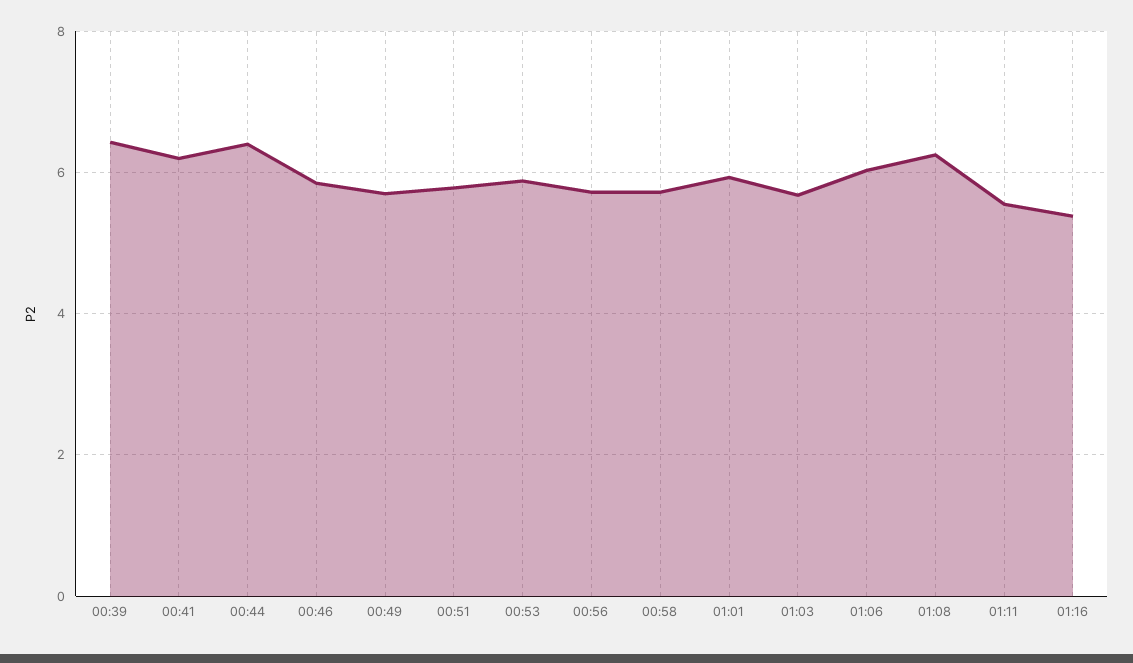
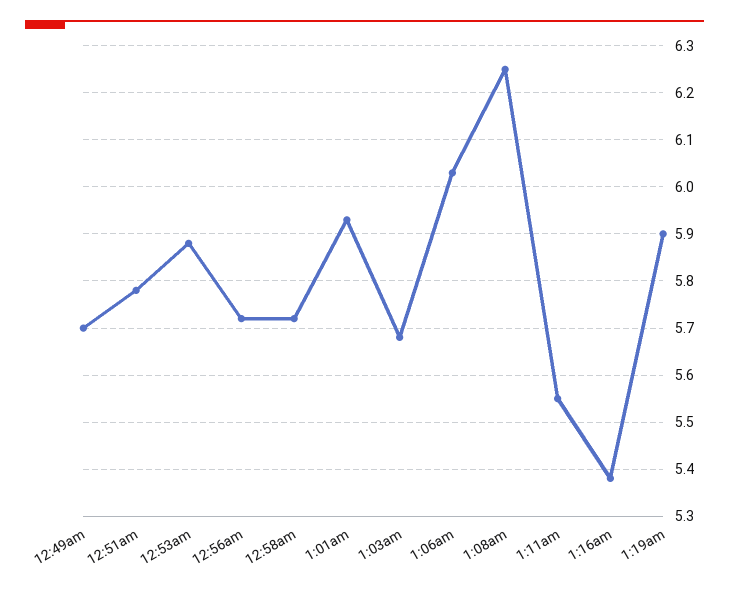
00:39: 6.4 -> none
00:41: 6.2 -> none
00:44: 6.4 -> none
00:46: 5.8 -> none
1:19am: none -> 5.9

